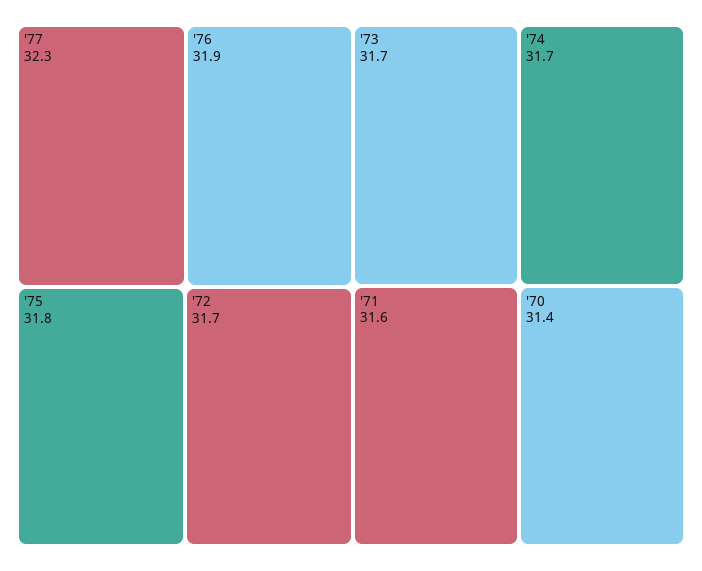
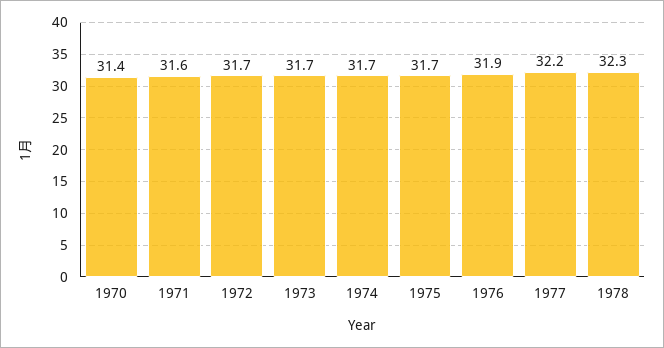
'77: 32.3 -> 32.2
'75: 31.8 -> 31.7
1978: none -> 32.3

